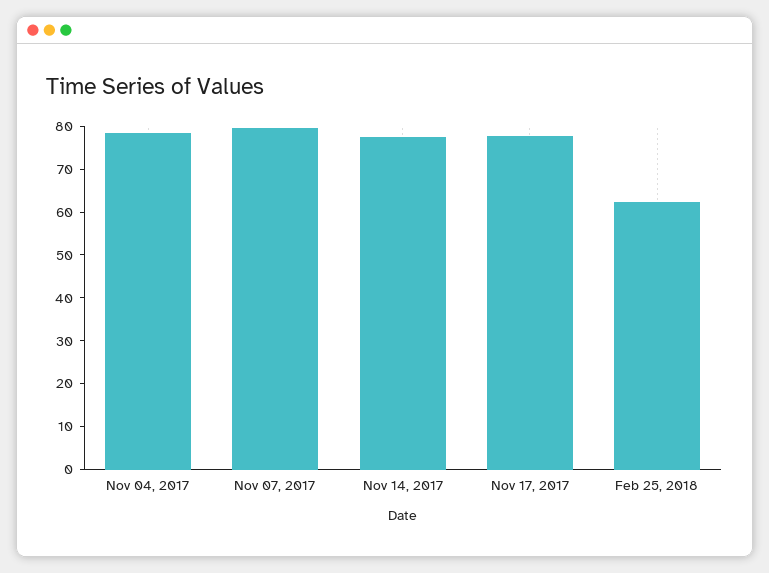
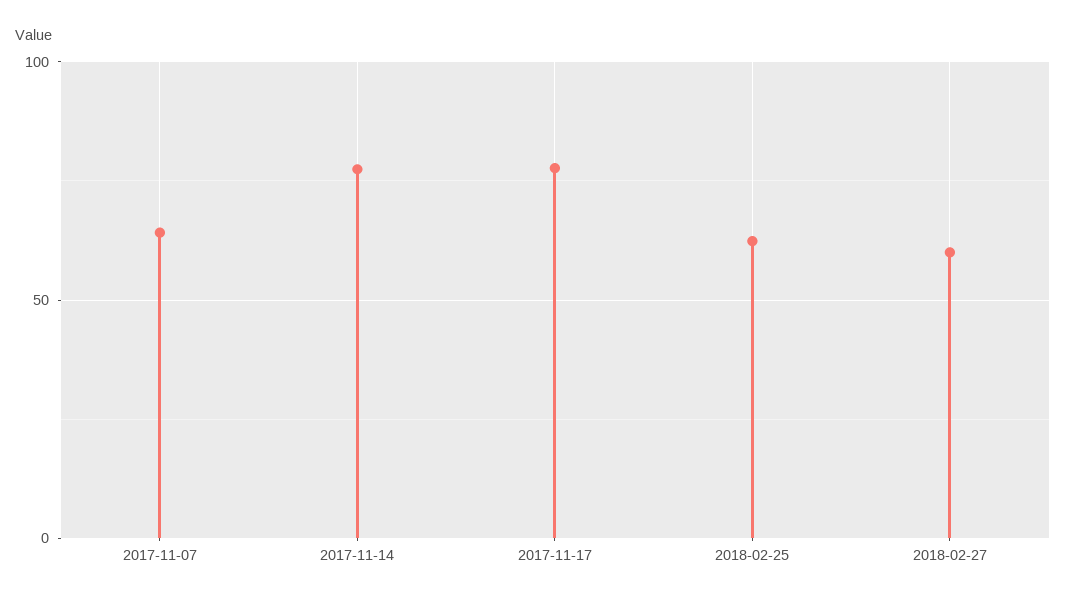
Nov 04, 2017: 78 -> none
Nov 07, 2017: 80 -> 65
2018-02-27: none -> 60

